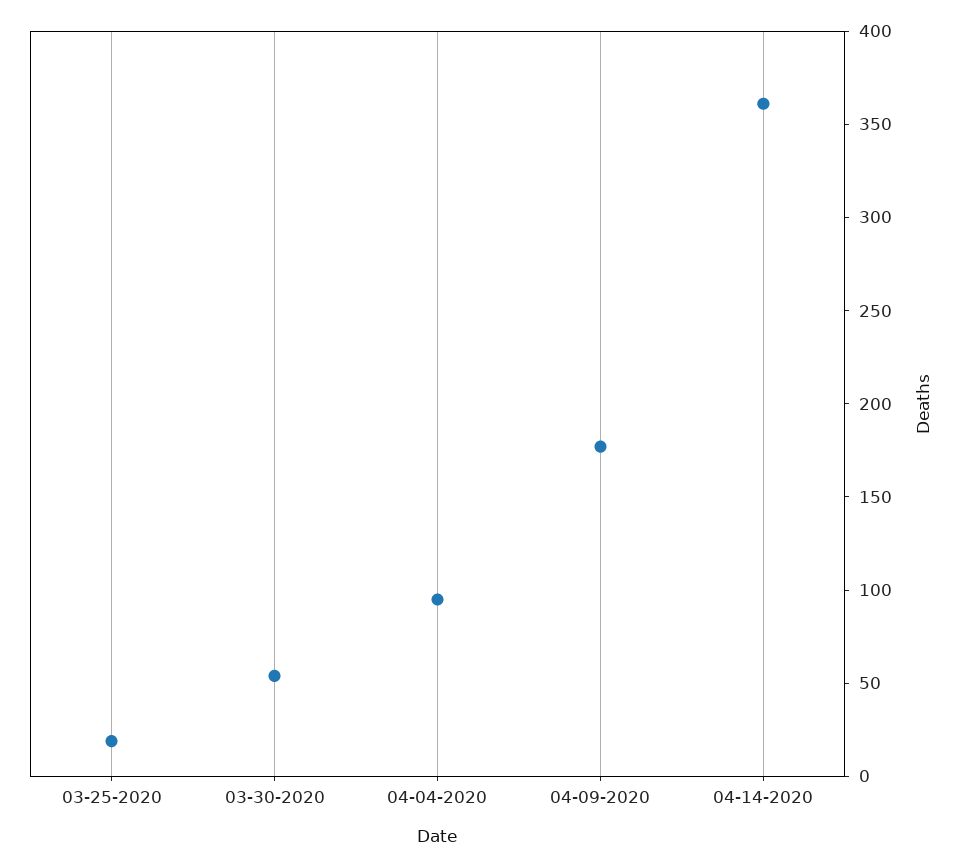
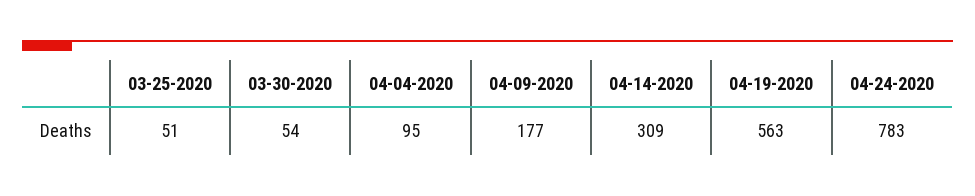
03-25-2020: 20 -> 51
04-14-2020: 360 -> 309
04-19-2020: none -> 563
04-24-2020: none -> 783

